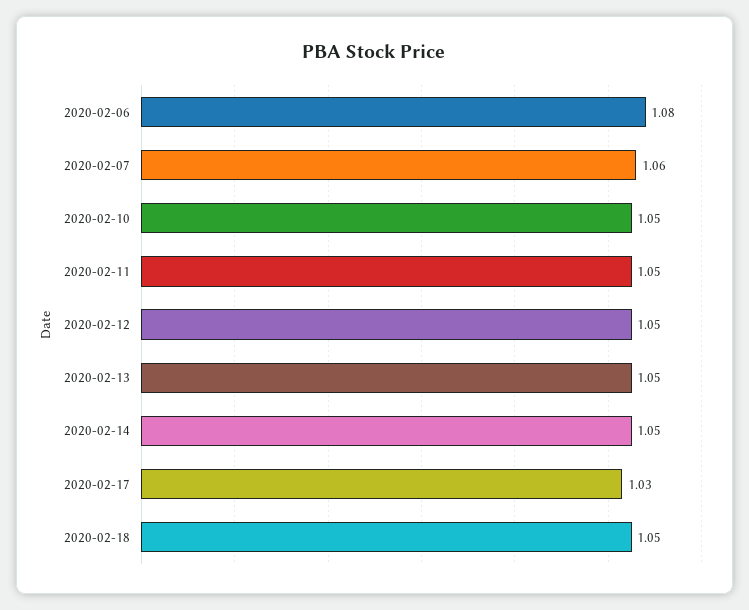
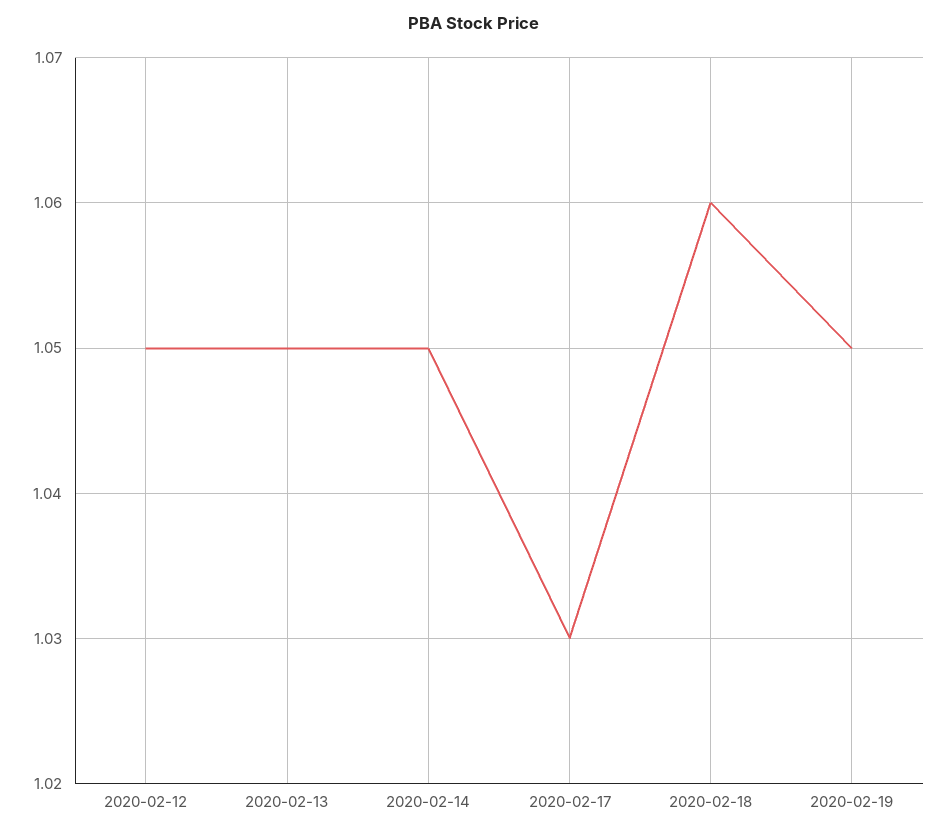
2020-02-06: 1.08 -> none
2020-02-07: 1.06 -> none
2020-02-10: 1.05 -> none
2020-02-11: 1.05 -> none
2020-02-18: 1.05 -> 1.06
2020-02-19: none -> 1.05

